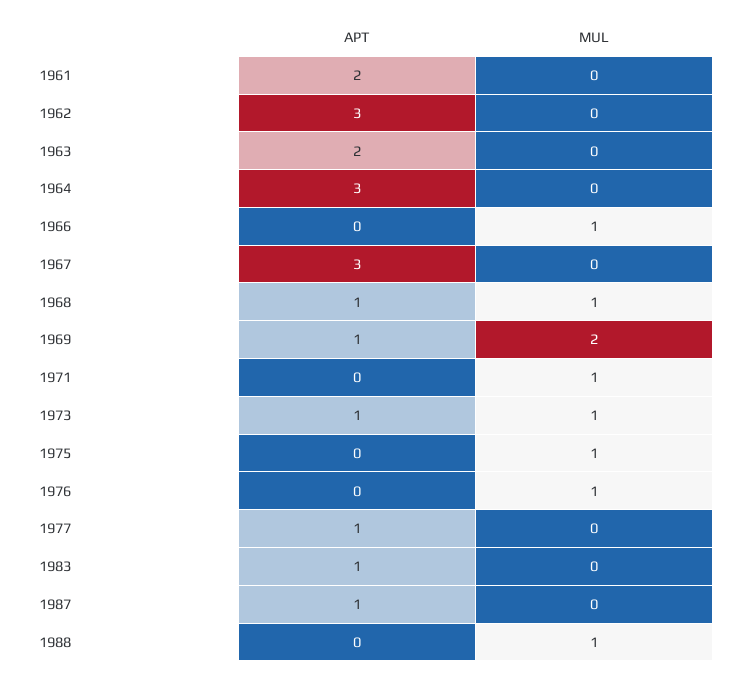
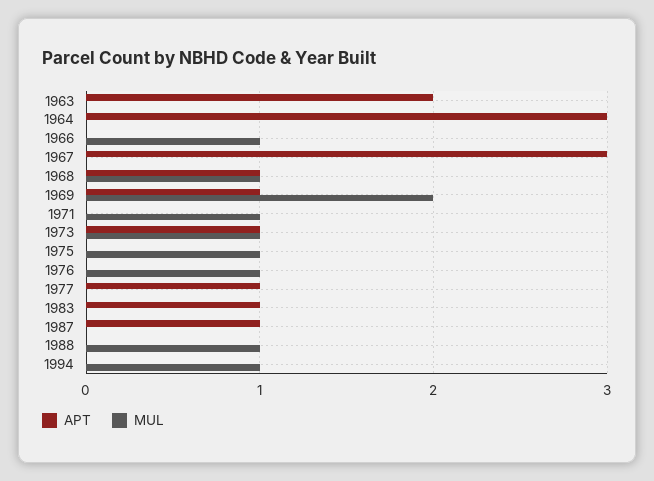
APT, 1961: 2 -> none
MUL, 1961: 0 -> none
APT, 1962: 3 -> none
MUL, 1962: 0 -> none
APT, 1994: none -> 0
MUL, 1994: none -> 1

